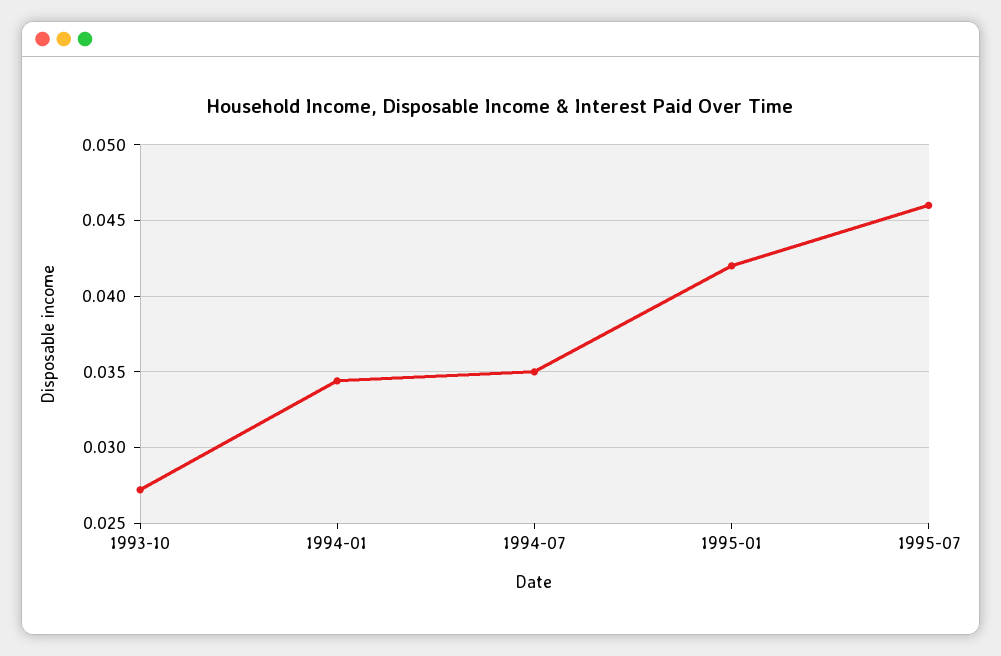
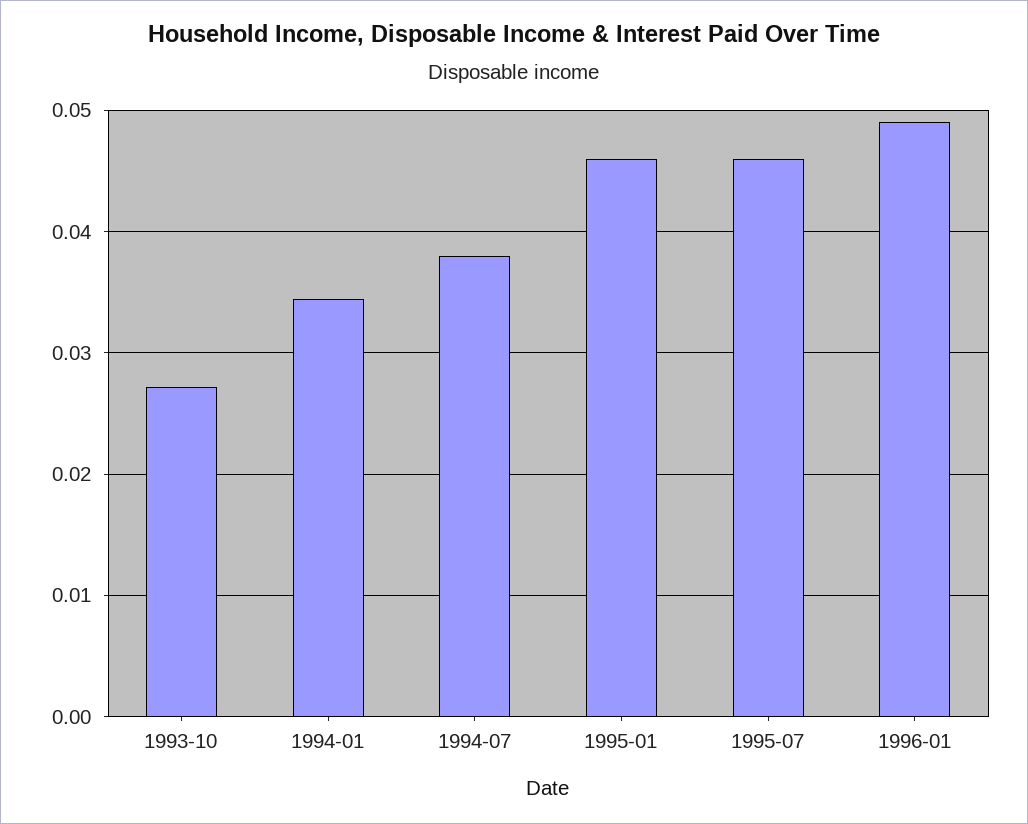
1994-07: 0.035 -> 0.038
1995-01: 0.042 -> 0.046
1996-01: none -> 0.049

